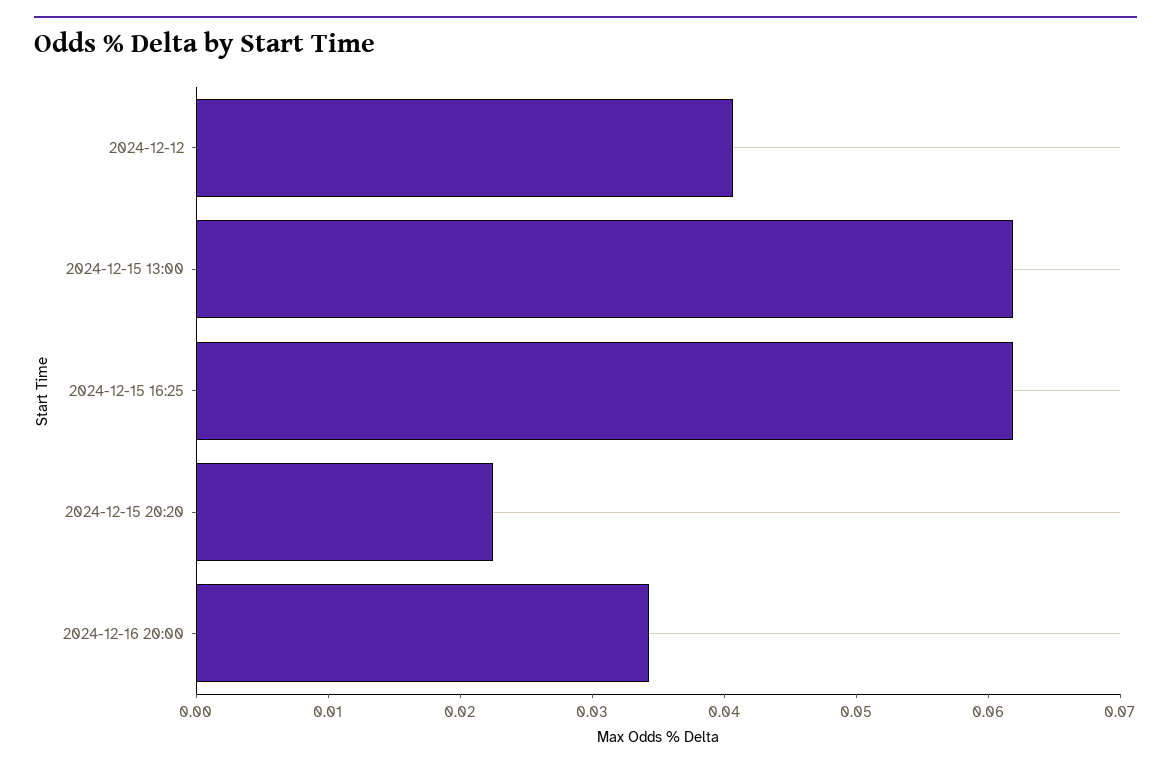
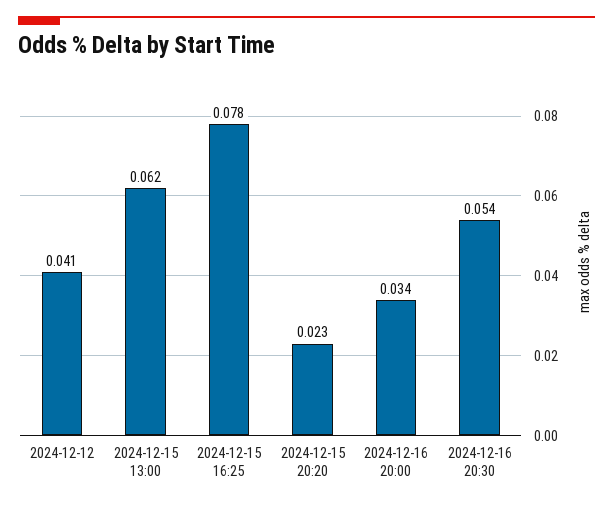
2024-12-15 16:25: 0.062 -> 0.078
2024-12-16 20:30: none -> 0.054

